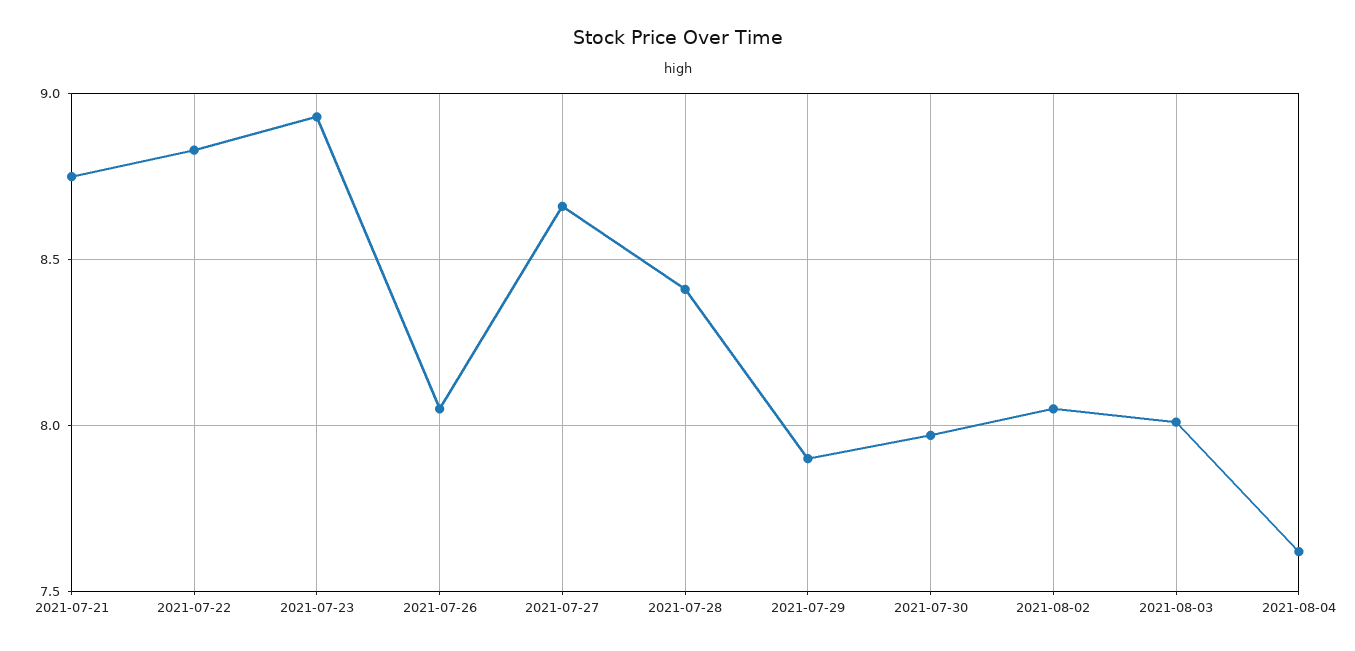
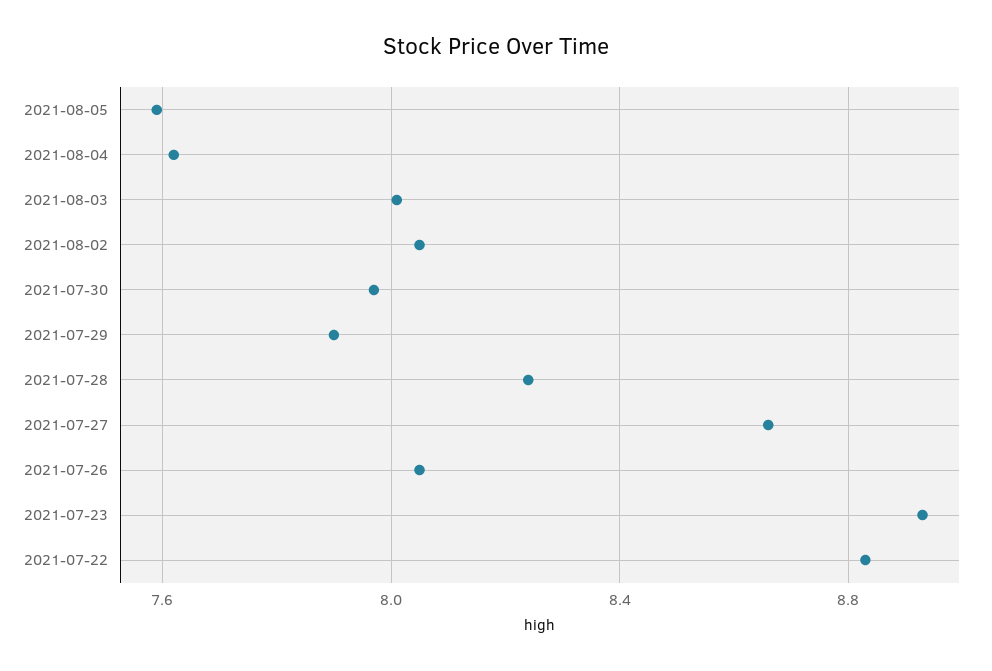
2021-07-21: 8.75 -> none
2021-07-28: 8.4 -> 8.25
2021-08-05: none -> 7.6

